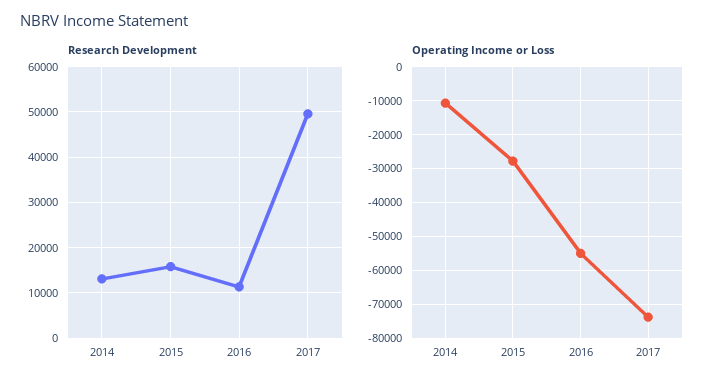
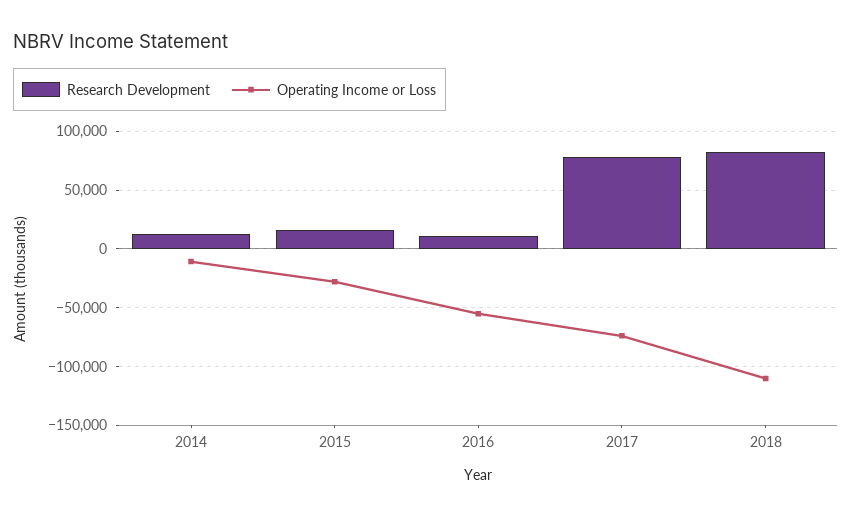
Research Development, 2017: 50000 -> 80000
Research Development, 2018: none -> 80000
Operating Income or Loss, 2018: none -> -110000

